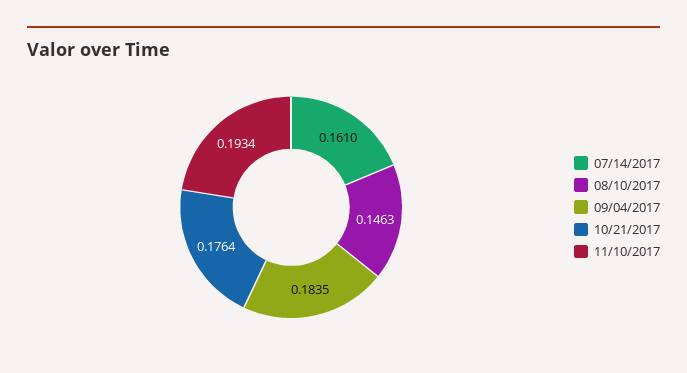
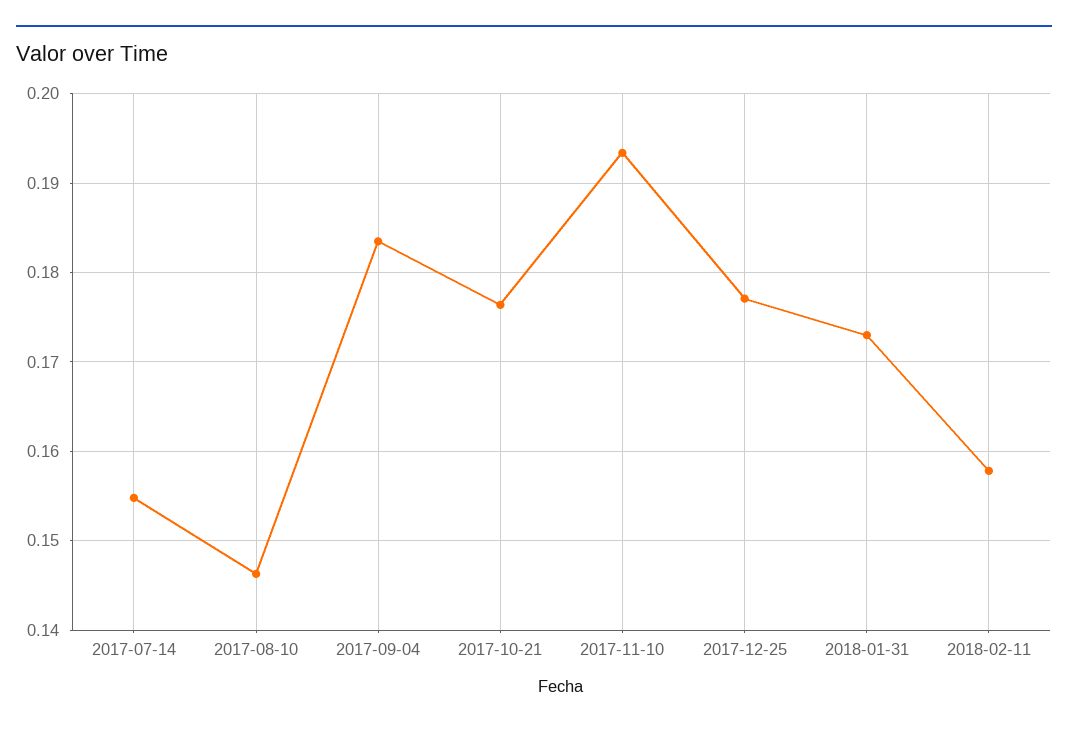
07/14/2017: 0.161 -> 0.155
2017-12-25: none -> 0.177
2018-01-31: none -> 0.173
2018-02-11: none -> 0.158

